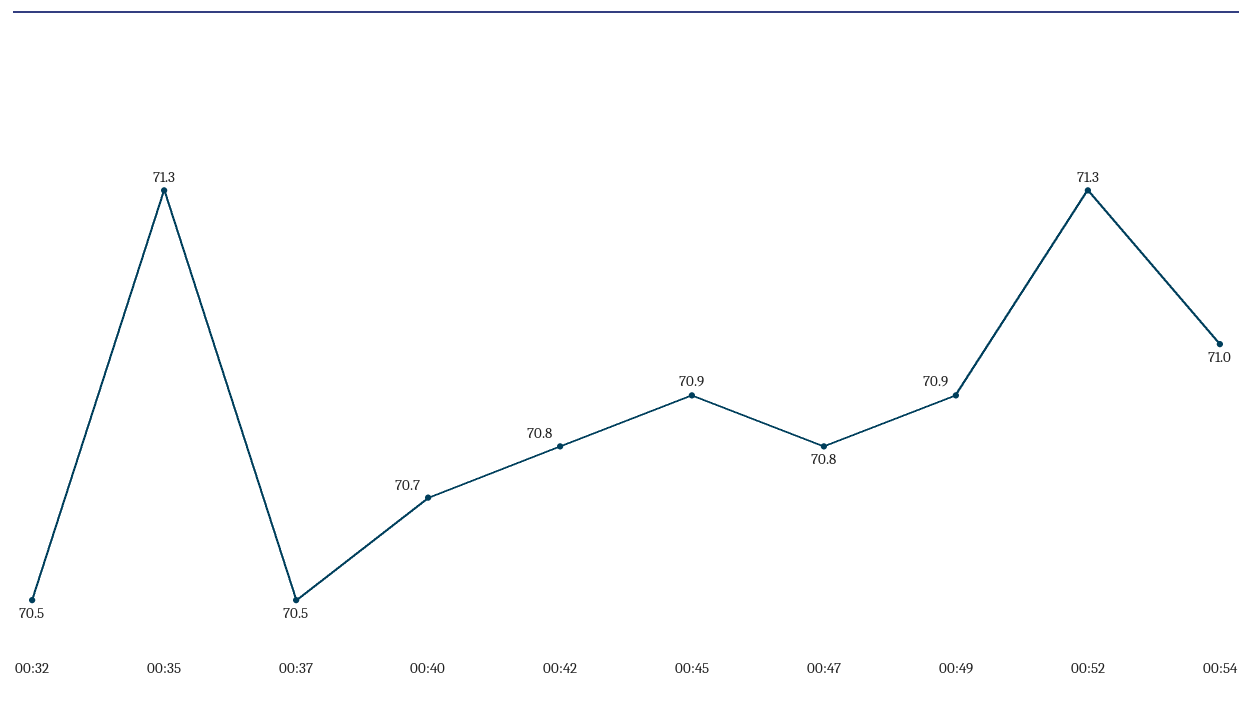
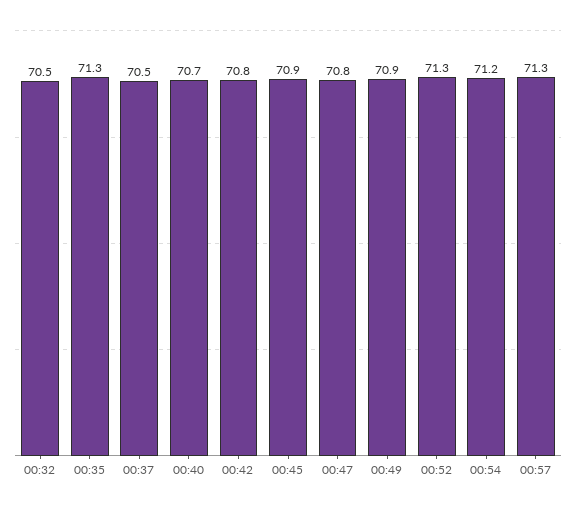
00:54: 71 -> 71.2
00:57: none -> 71.3

